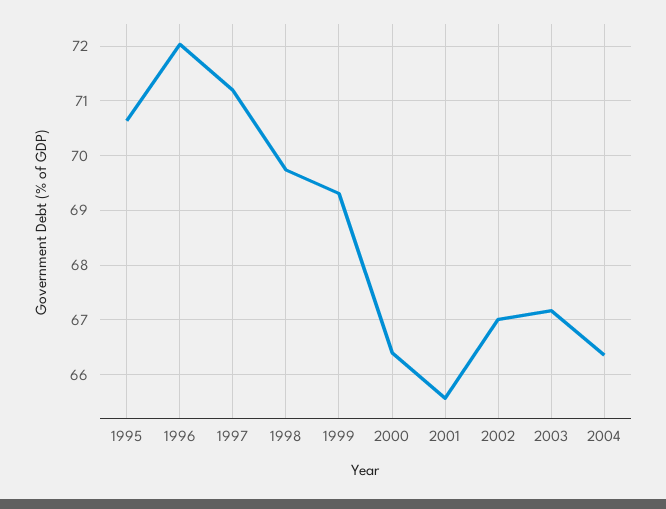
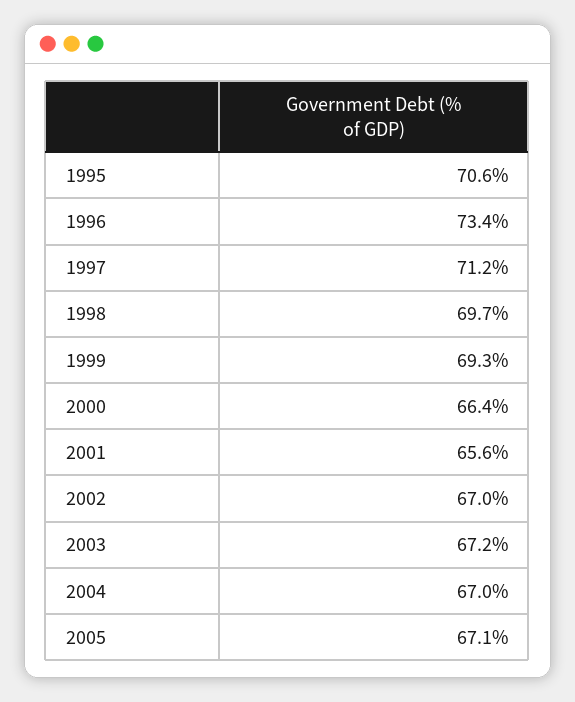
1996: 72 -> 73.4
2004: 66.4 -> 67
2005: none -> 67.1

